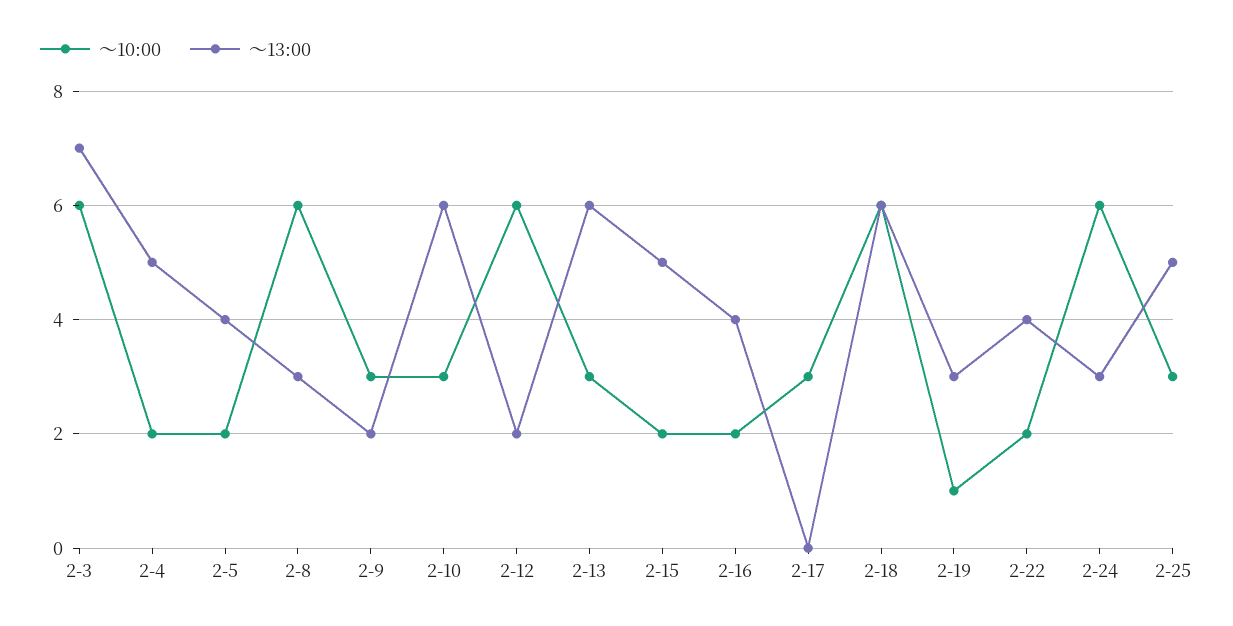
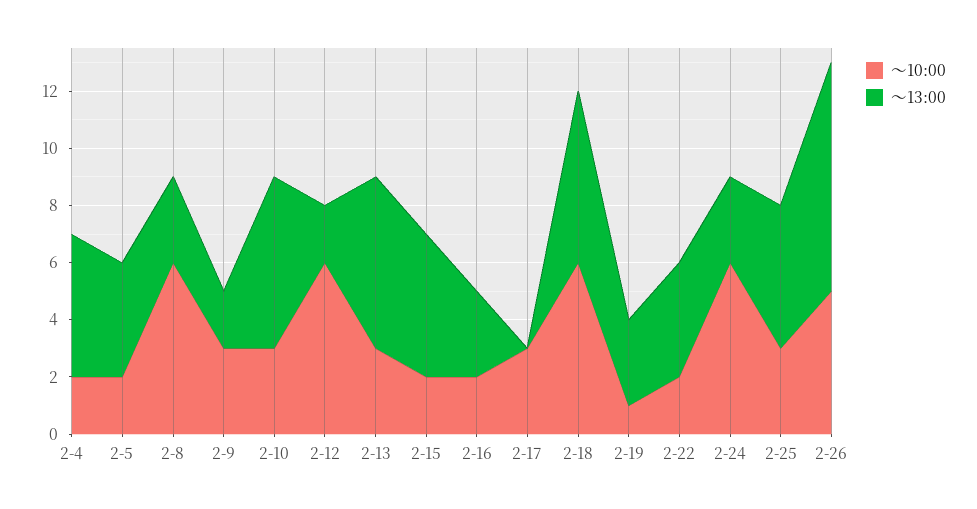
～10:00, 2-3: 6 -> none
～13:00, 2-3: 7 -> none
～13:00, 2-16: 4 -> 3
～10:00, 2-26: none -> 5
～13:00, 2-26: none -> 8

